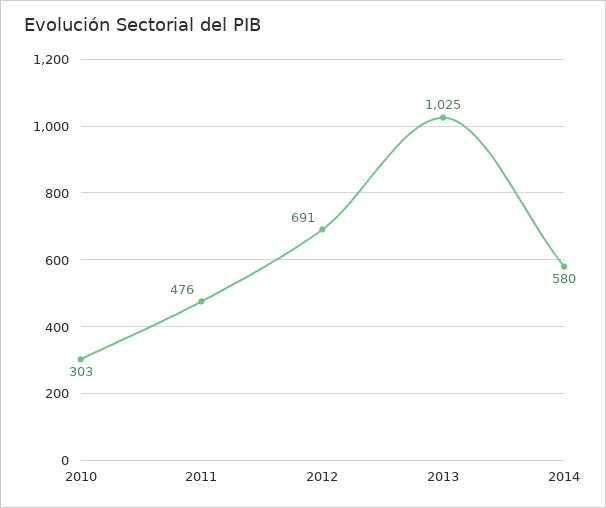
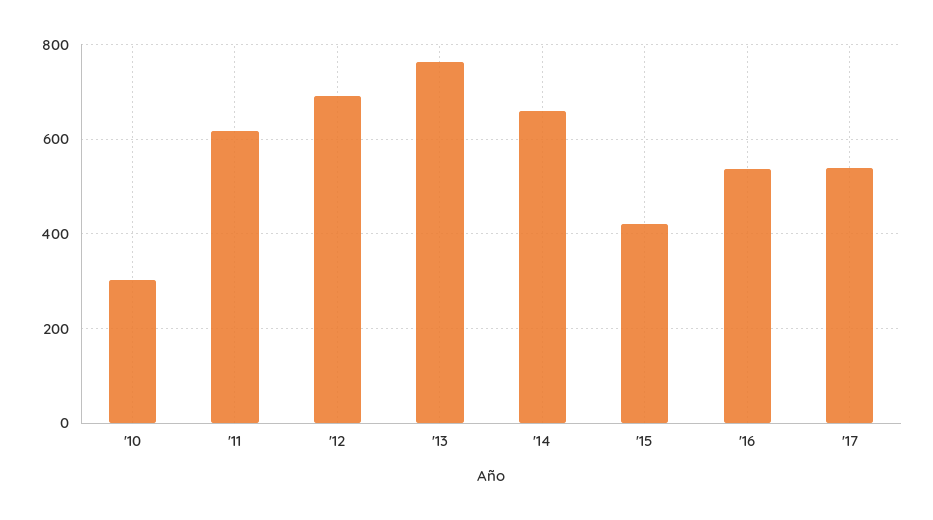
2011: 476 -> 620
2013: 1025 -> 760
2014: 580 -> 660
'15: none -> 420
'16: none -> 540
'17: none -> 540

